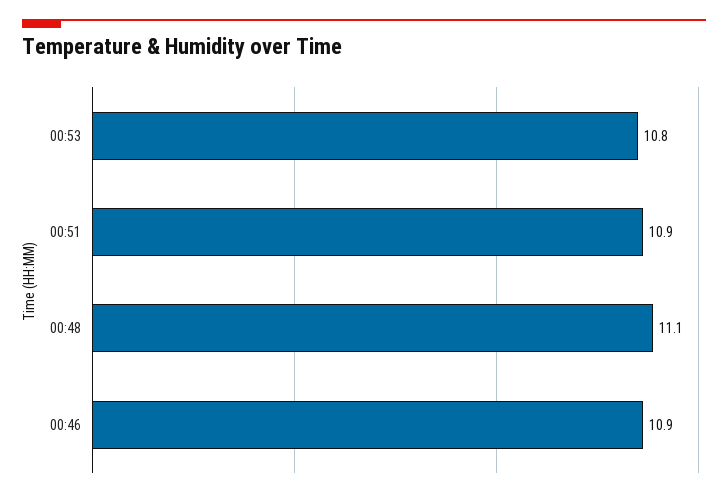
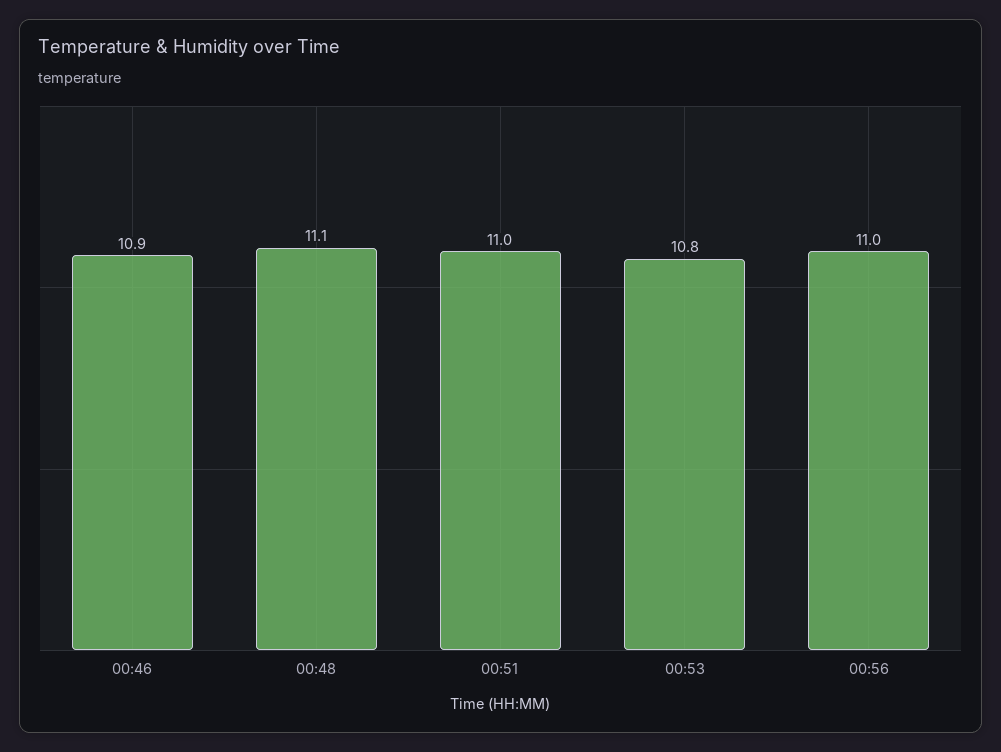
00:51: 10.9 -> 11
00:56: none -> 11

